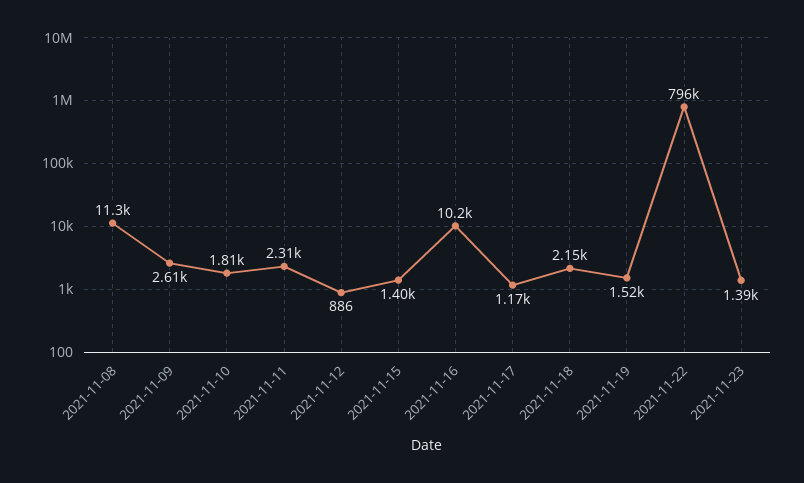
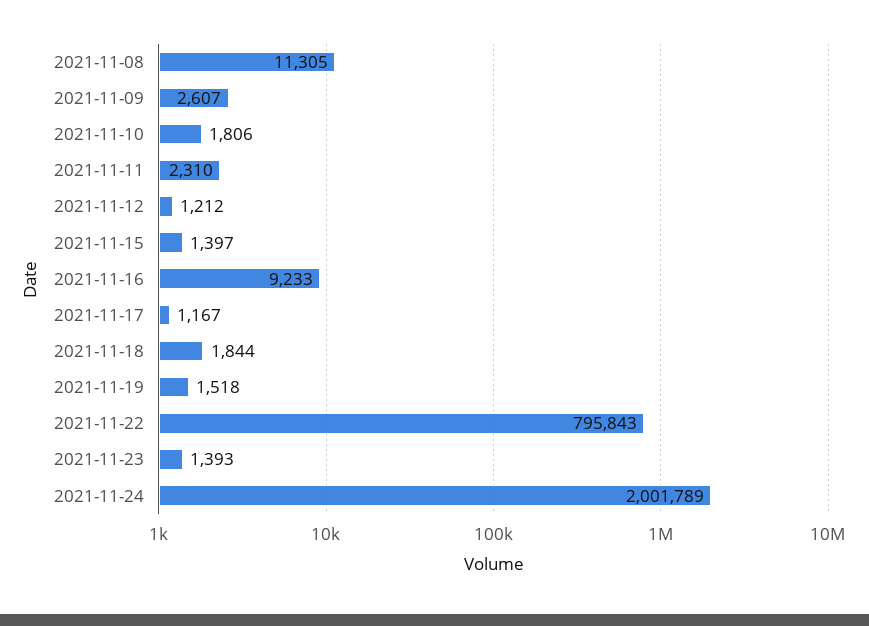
2021-11-12: 886 -> 1212
2021-11-16: 10200 -> 9233
2021-11-18: 2150 -> 1844
2021-11-24: none -> 2001789

